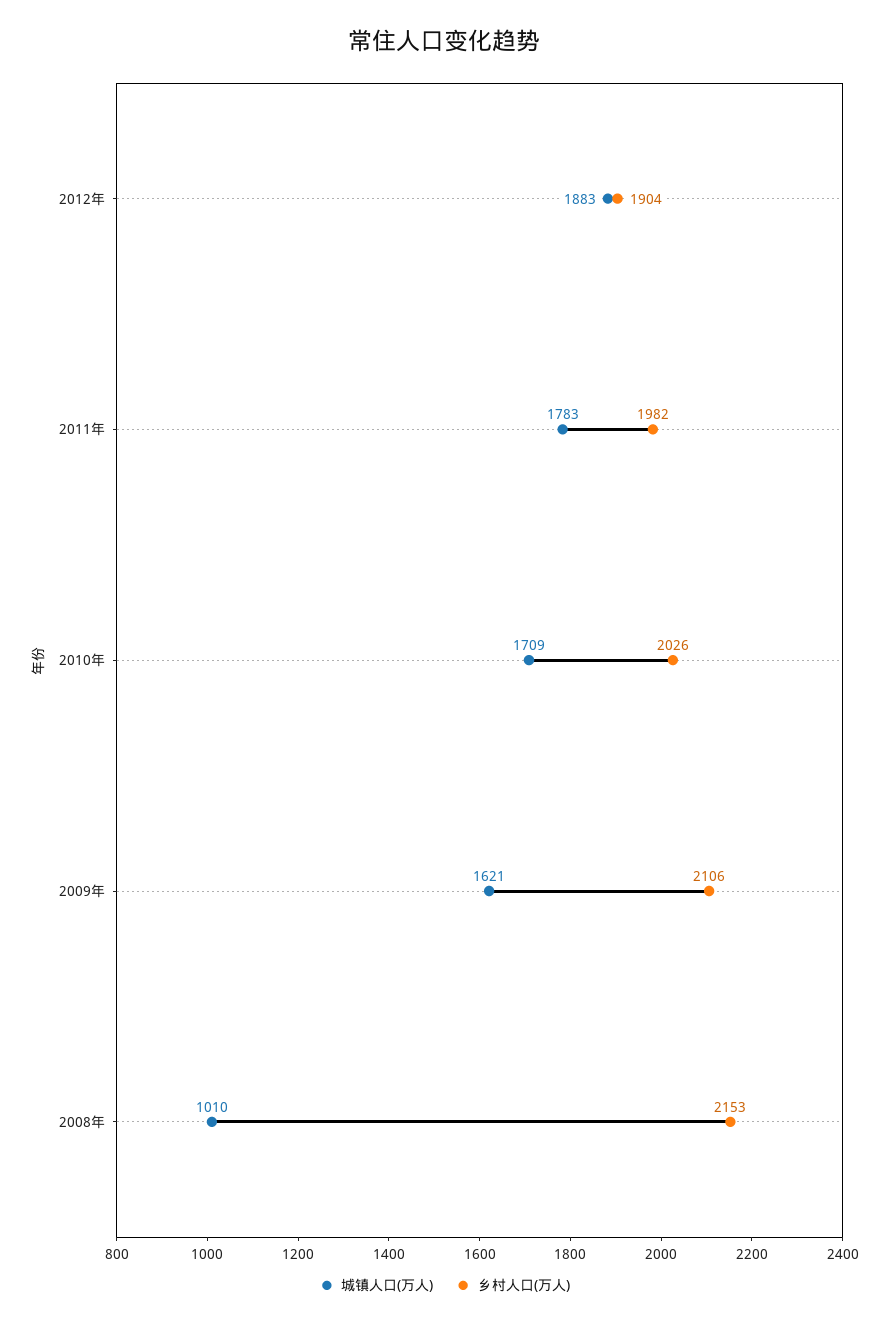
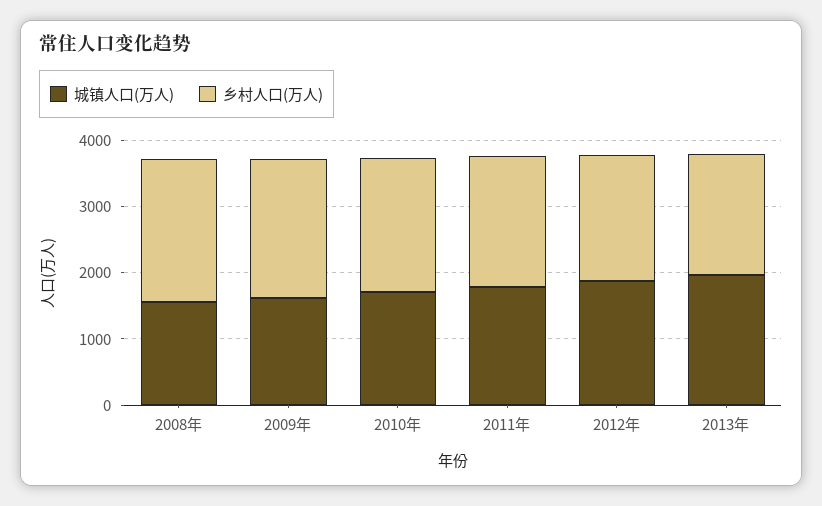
城镇人口(万人), 2008年: 1010 -> 1600
城镇人口(万人), 2013年: none -> 2000
乡村人口(万人), 2013年: none -> 1800

